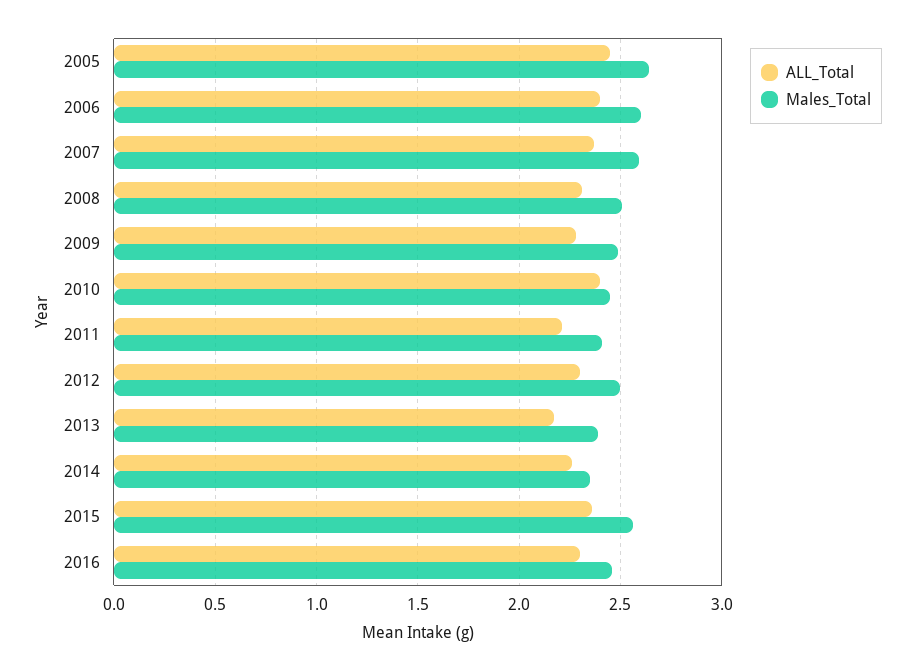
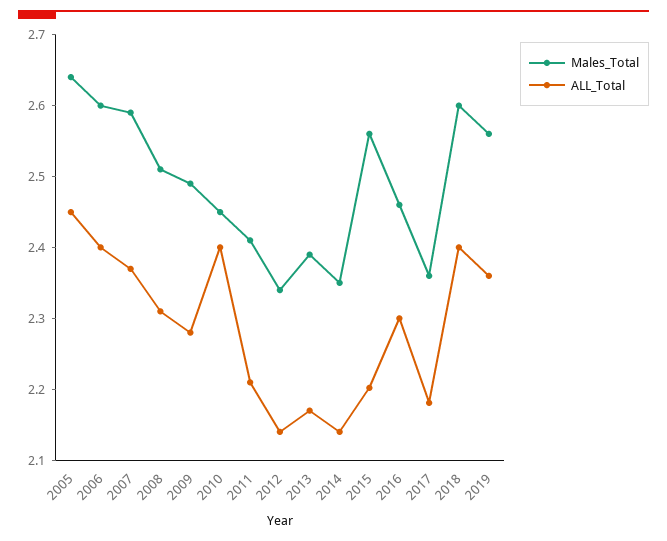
ALL_Total, 2012: 2.3 -> 2.14
Males_Total, 2012: 2.5 -> 2.34
ALL_Total, 2014: 2.25 -> 2.14
ALL_Total, 2015: 2.35 -> 2.2
Males_Total, 2017: none -> 2.36
ALL_Total, 2017: none -> 2.18
Males_Total, 2018: none -> 2.6
ALL_Total, 2018: none -> 2.4
Males_Total, 2019: none -> 2.56
ALL_Total, 2019: none -> 2.36

